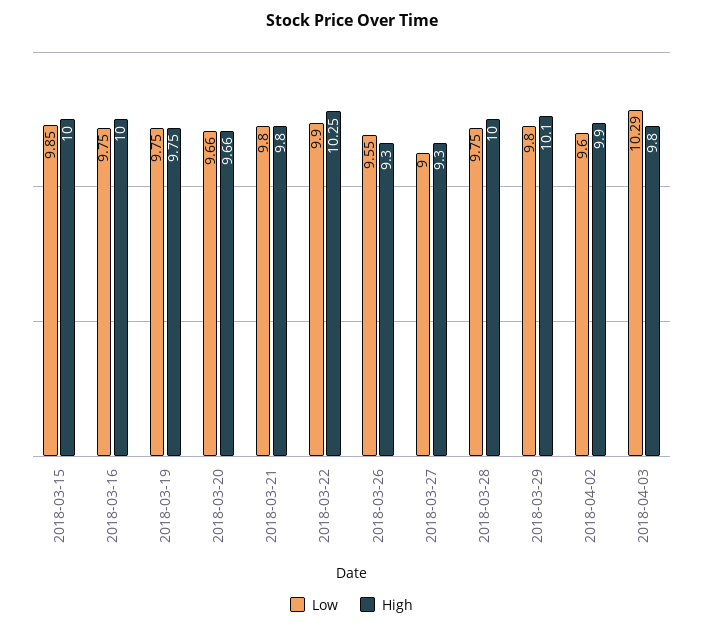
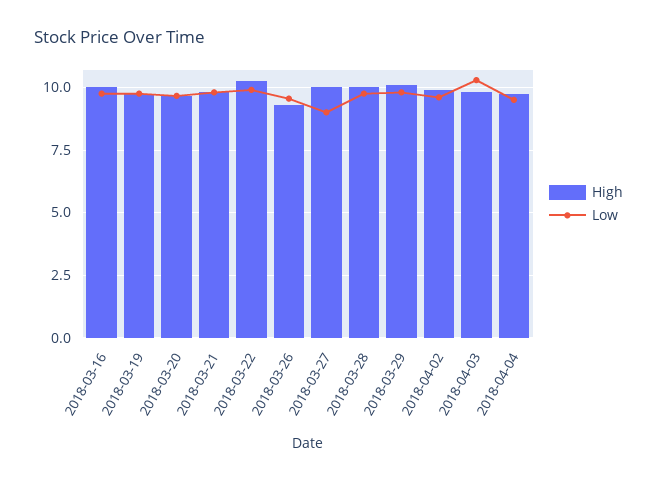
Low, 2018-03-15: 9.85 -> none
High, 2018-03-15: 10 -> none
High, 2018-03-27: 9.3 -> 10
High, 2018-04-04: none -> 9.75
Low, 2018-04-04: none -> 9.5

